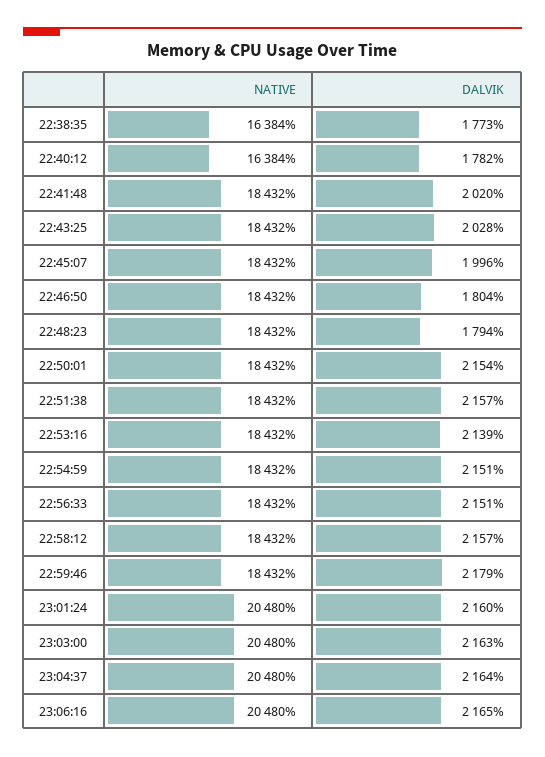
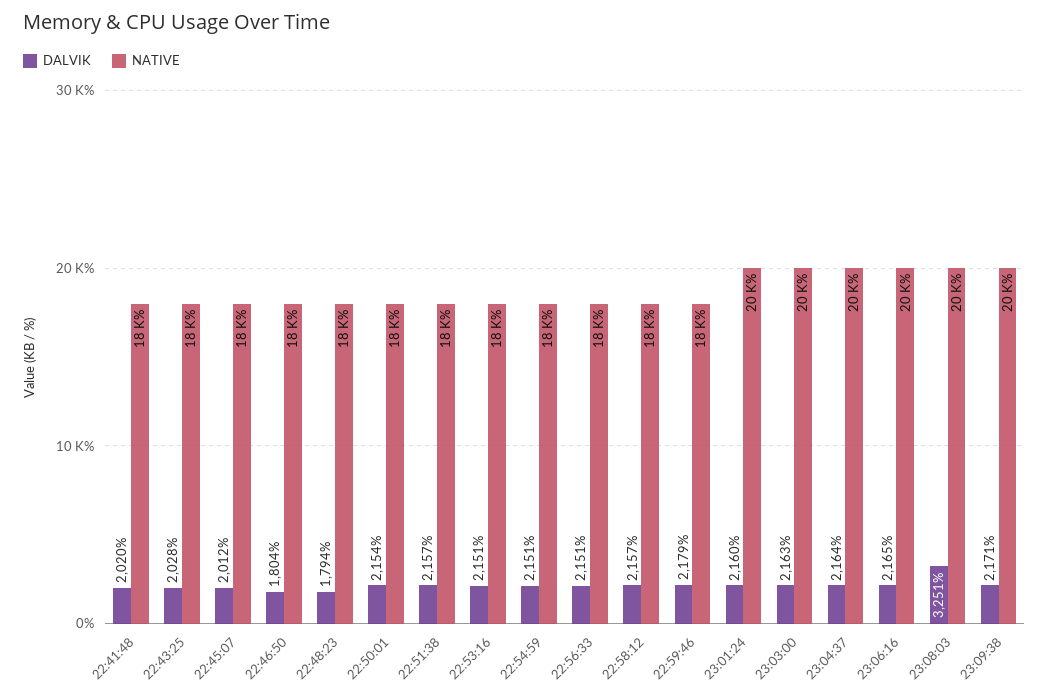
NATIVE, 22:38:35: 16384 -> none
DALVIK, 22:38:35: 1773 -> none
NATIVE, 22:40:12: 16384 -> none
DALVIK, 22:40:12: 1782 -> none
DALVIK, 22:45:07: 1996 -> 2012
DALVIK, 22:53:16: 2139 -> 2151
DALVIK, 23:08:03: none -> 3251
NATIVE, 23:08:03: none -> 20000
DALVIK, 23:09:38: none -> 2171
NATIVE, 23:09:38: none -> 20000

